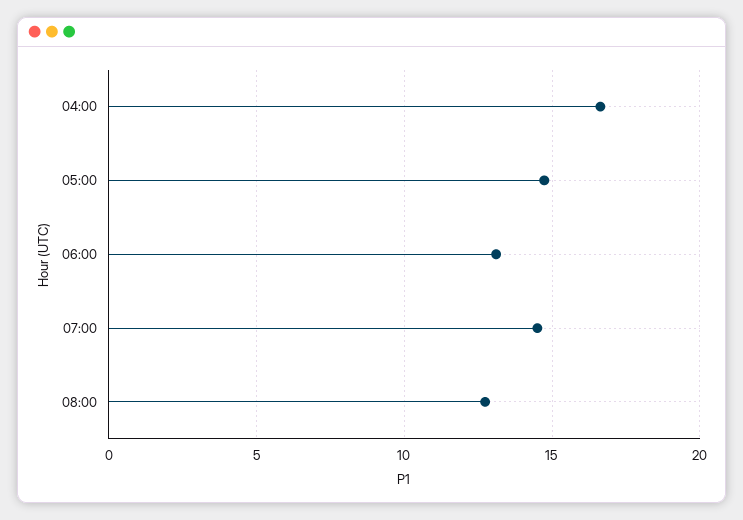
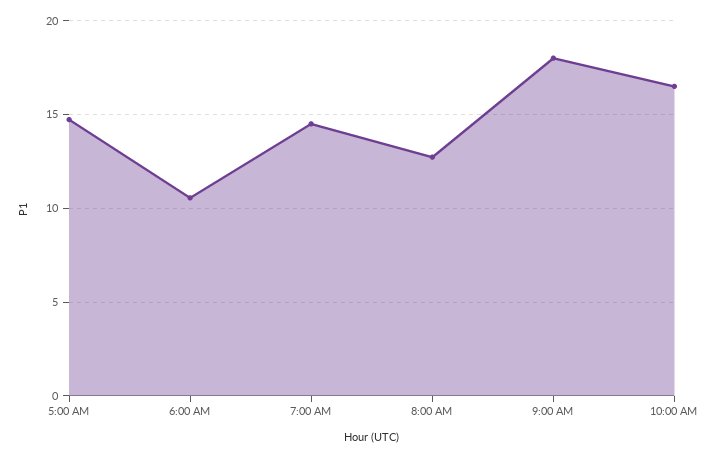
04:00: 16.5 -> none
06:00: 13 -> 10.5
9:00 AM: none -> 18
10:00 AM: none -> 16.5

